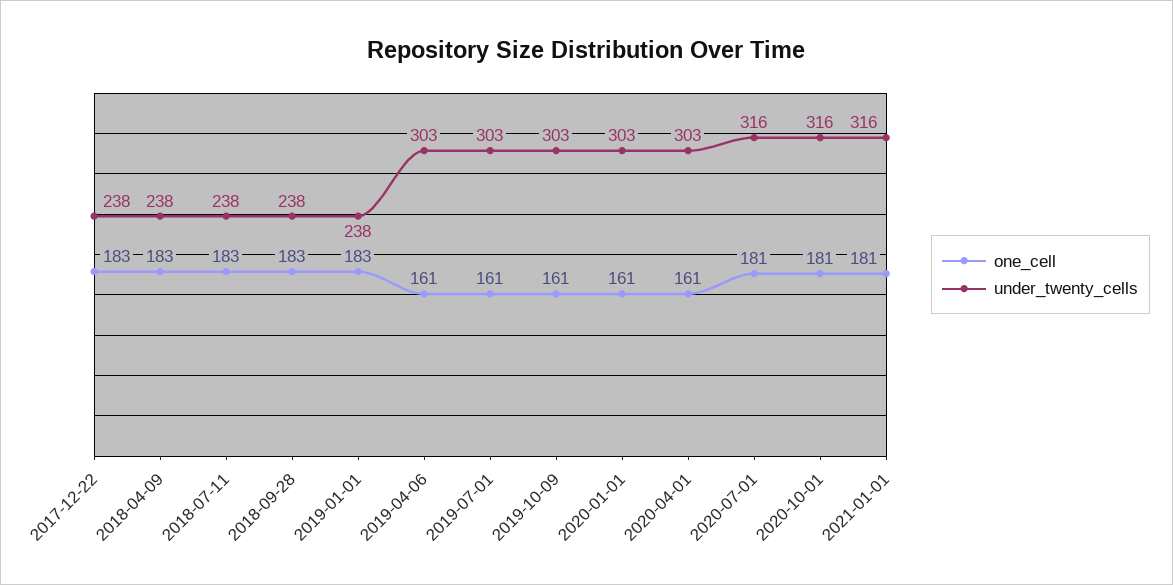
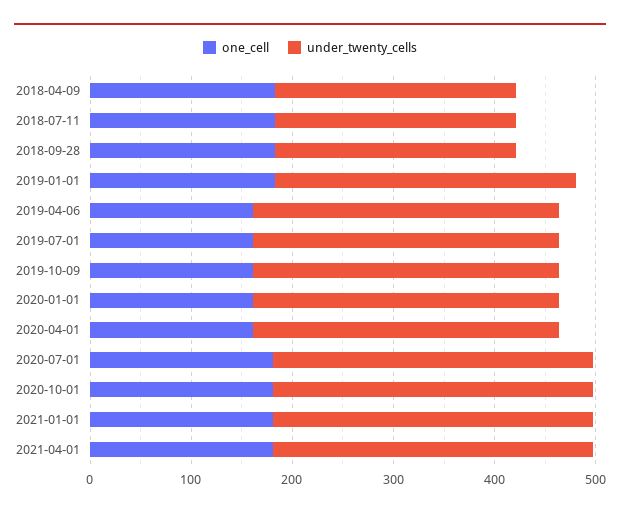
one_cell, 2017-12-22: 183 -> none
under_twenty_cells, 2017-12-22: 238 -> none
under_twenty_cells, 2019-01-01: 238 -> 300
one_cell, 2021-04-01: none -> 180
under_twenty_cells, 2021-04-01: none -> 320

